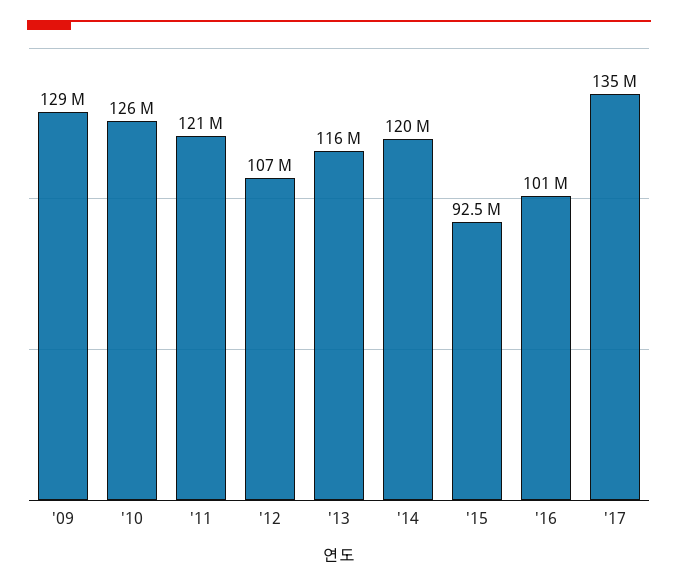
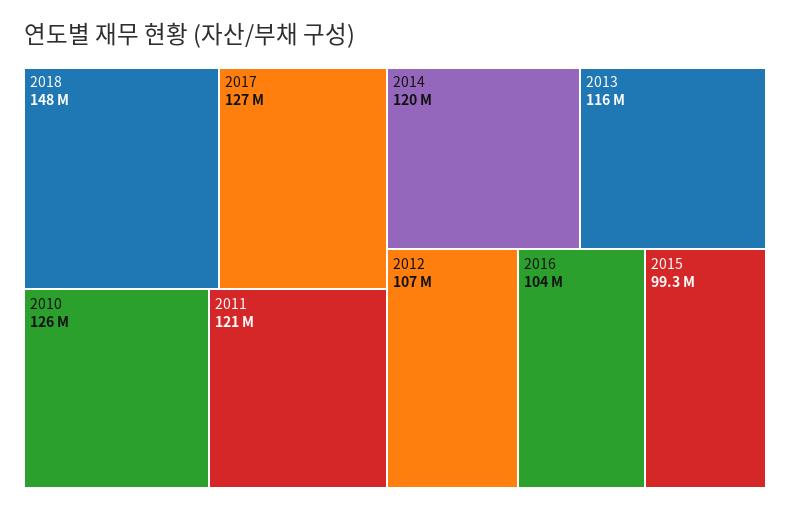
'09: 129000000 -> none
'15: 92500000 -> 99300000
'16: 101000000 -> 104000000
'17: 135000000 -> 127000000
2018: none -> 148000000

